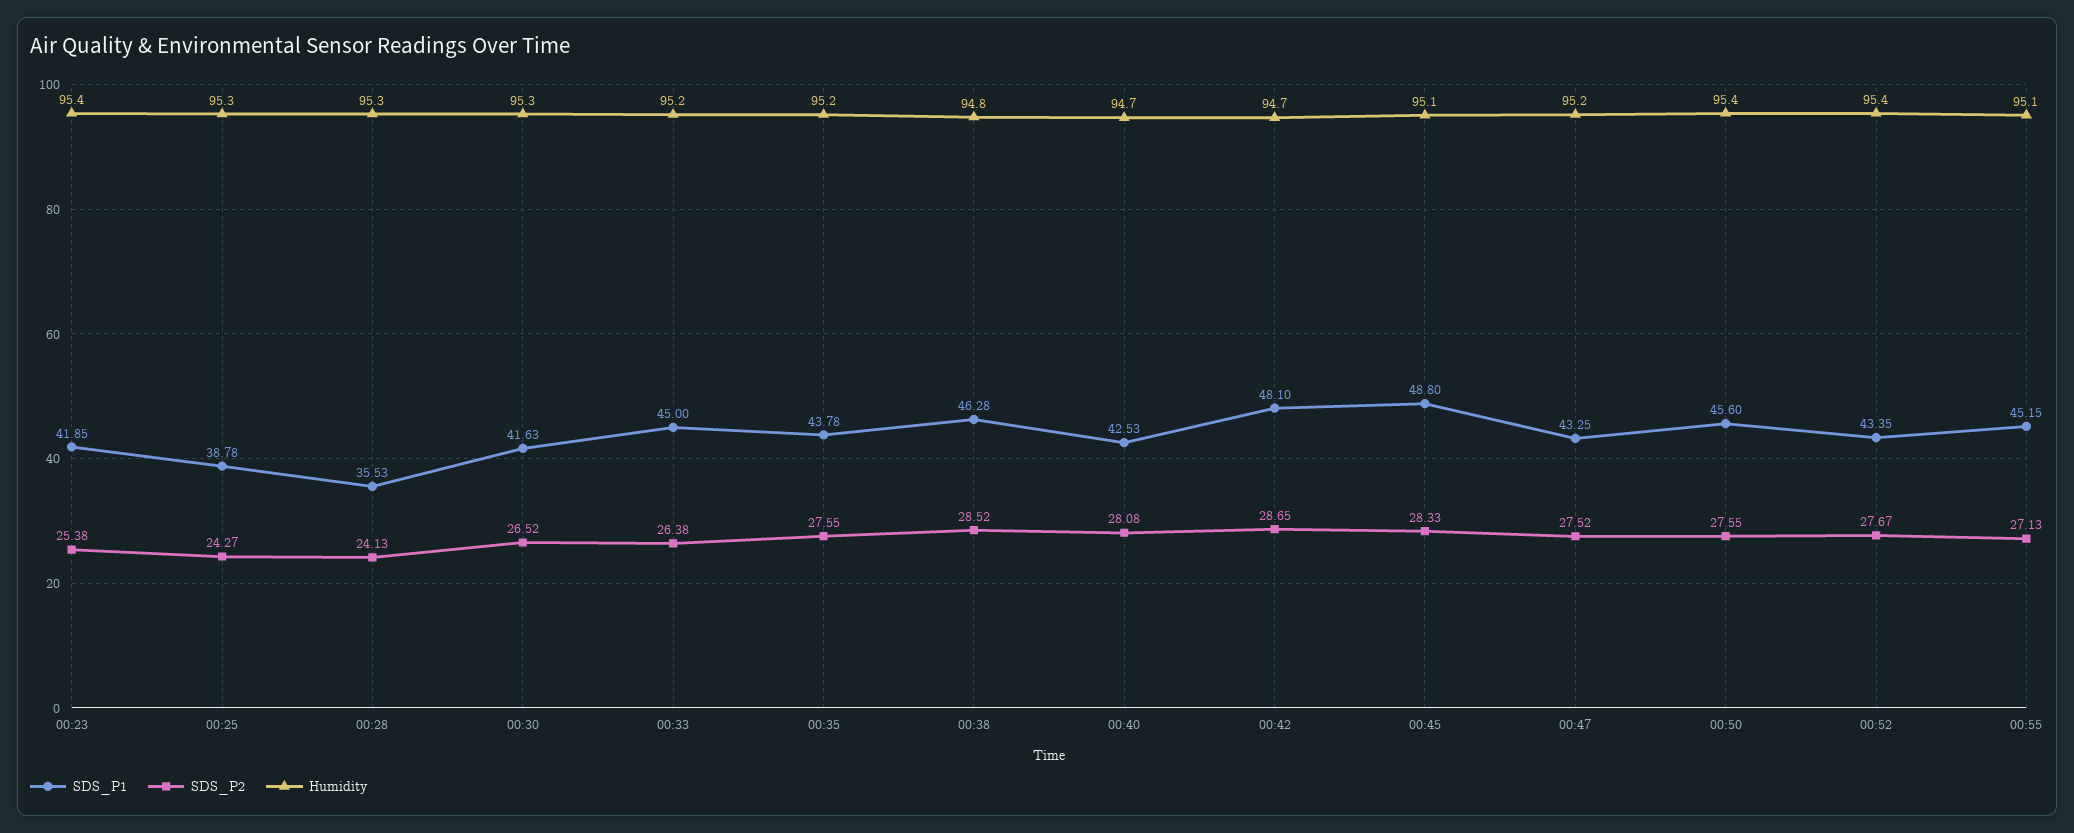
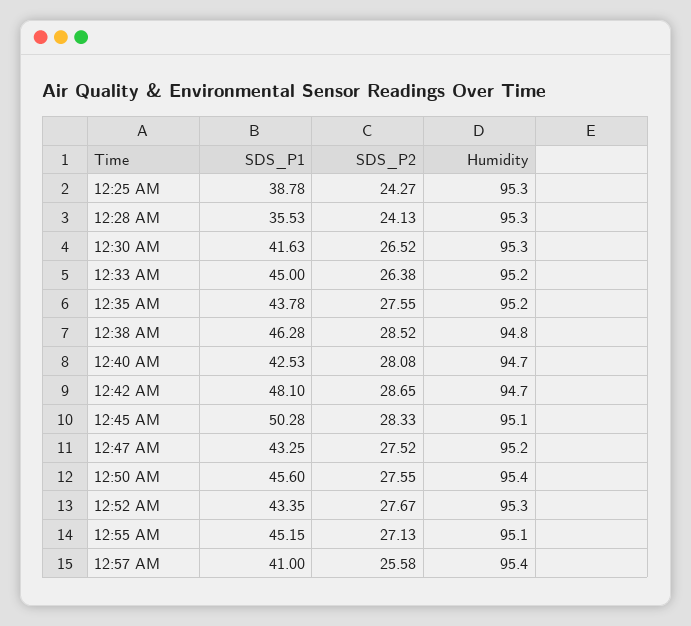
SDS_P1, 00:23: 41.85 -> none
SDS_P2, 00:23: 25.38 -> none
Humidity, 00:23: 95.4 -> none
SDS_P1, 00:45: 48.8 -> 50.28
Humidity, 00:52: 95.4 -> 95.3
SDS_P1, 12:57 AM: none -> 41
SDS_P2, 12:57 AM: none -> 25.58
Humidity, 12:57 AM: none -> 95.4

